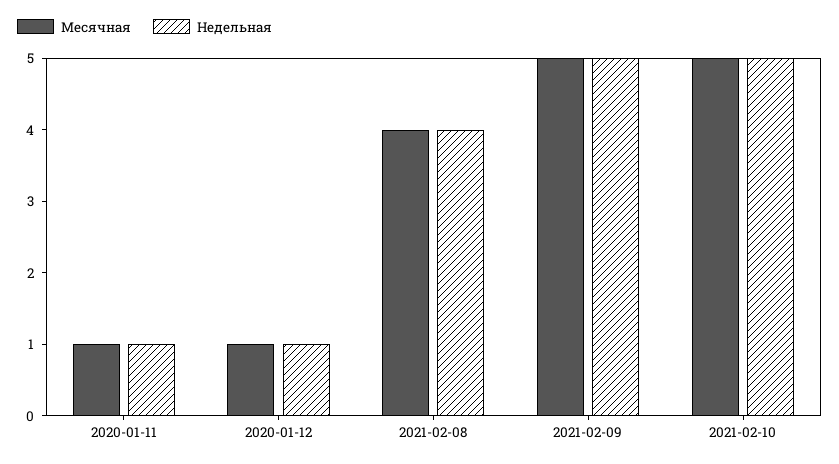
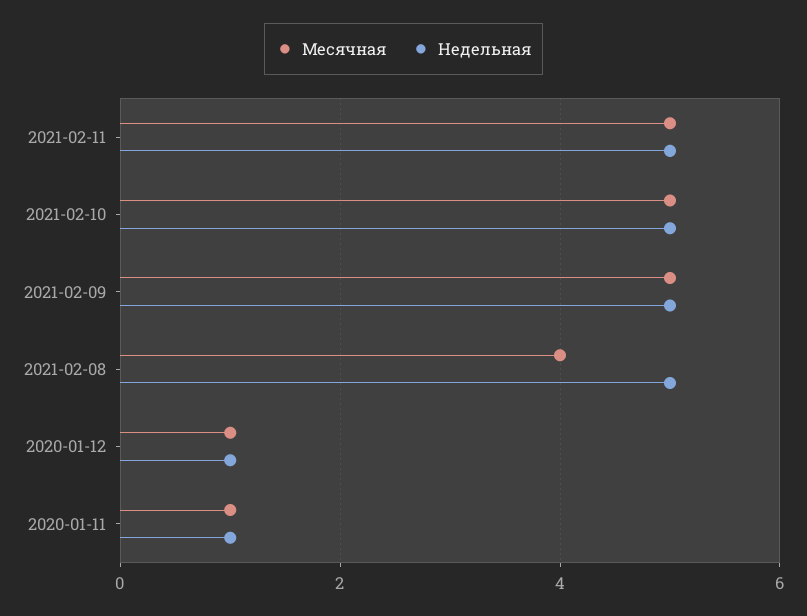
Недельная, 2021-02-08: 4 -> 5
Месячная, 2021-02-11: none -> 5
Недельная, 2021-02-11: none -> 5

